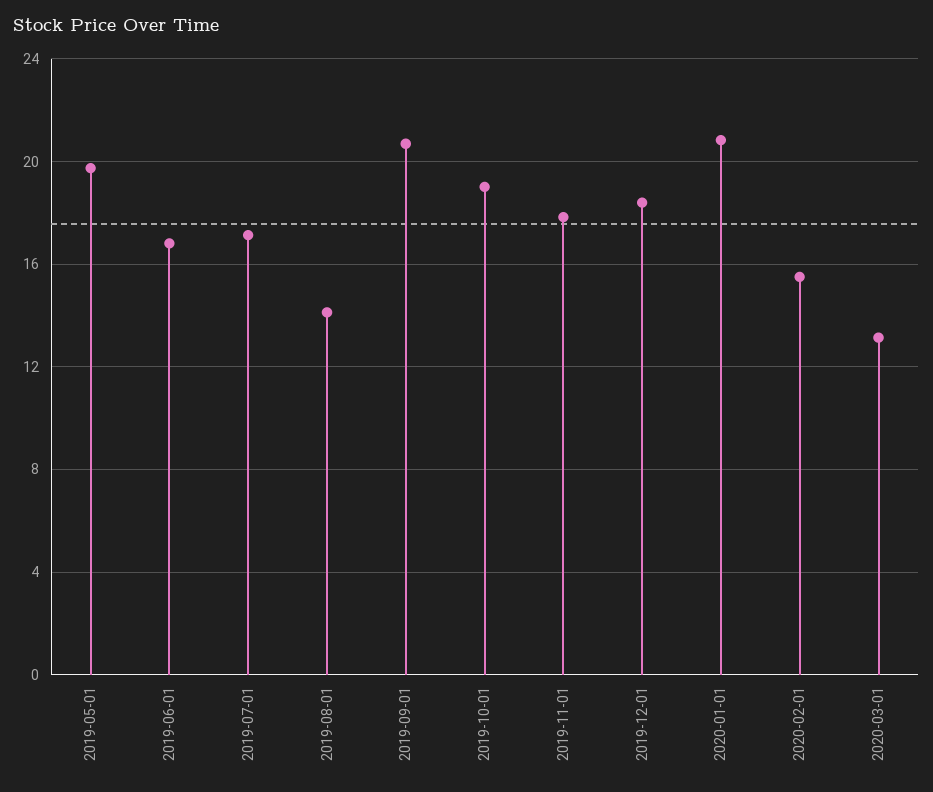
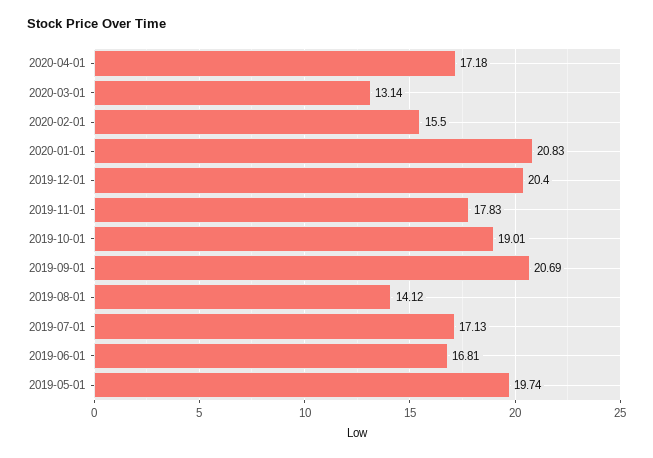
2019-12-01: 18.5 -> 20.4
2020-04-01: none -> 17.18

